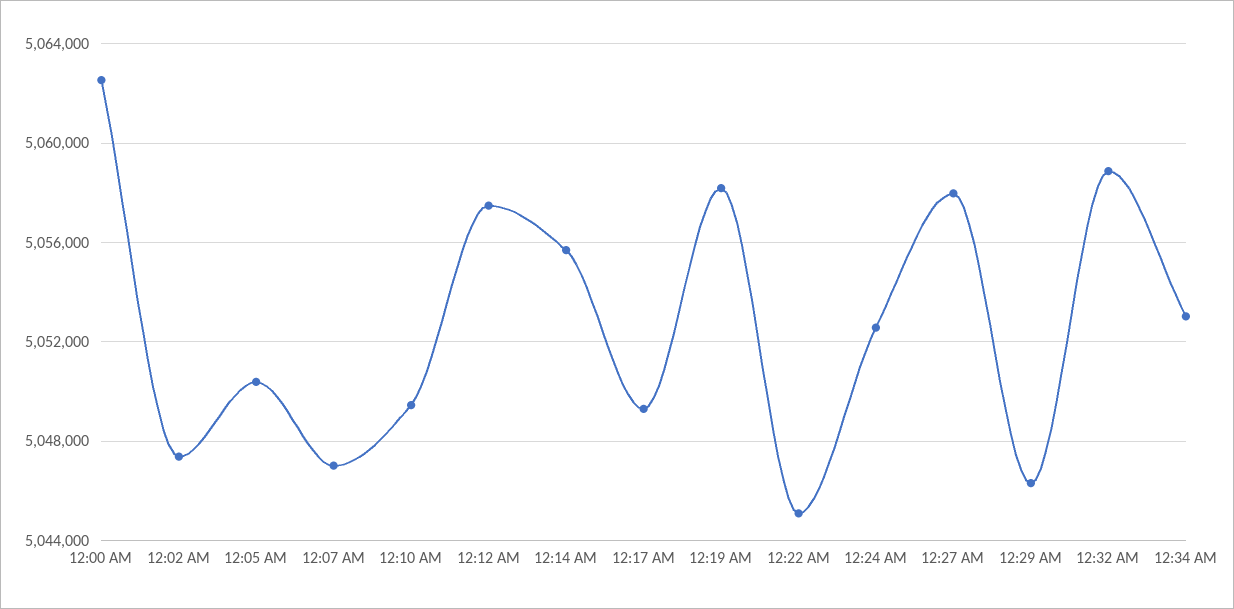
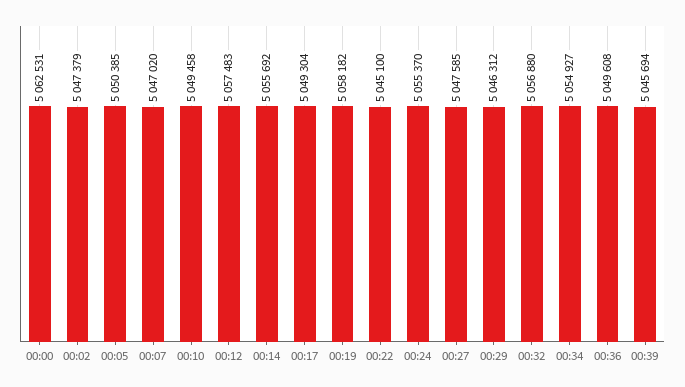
12:24 AM: 5052500 -> 5055370
12:27 AM: 5058000 -> 5047585
12:32 AM: 5059000 -> 5056880
12:34 AM: 5053000 -> 5054927
00:36: none -> 5049608
00:39: none -> 5045694

